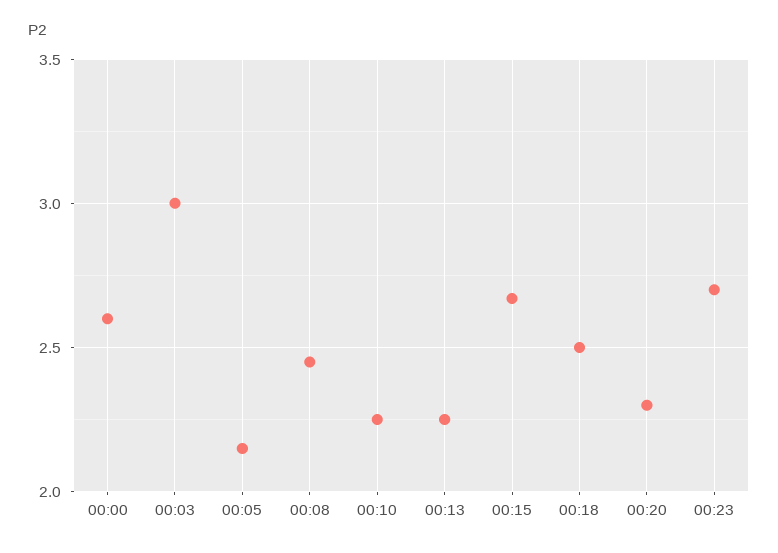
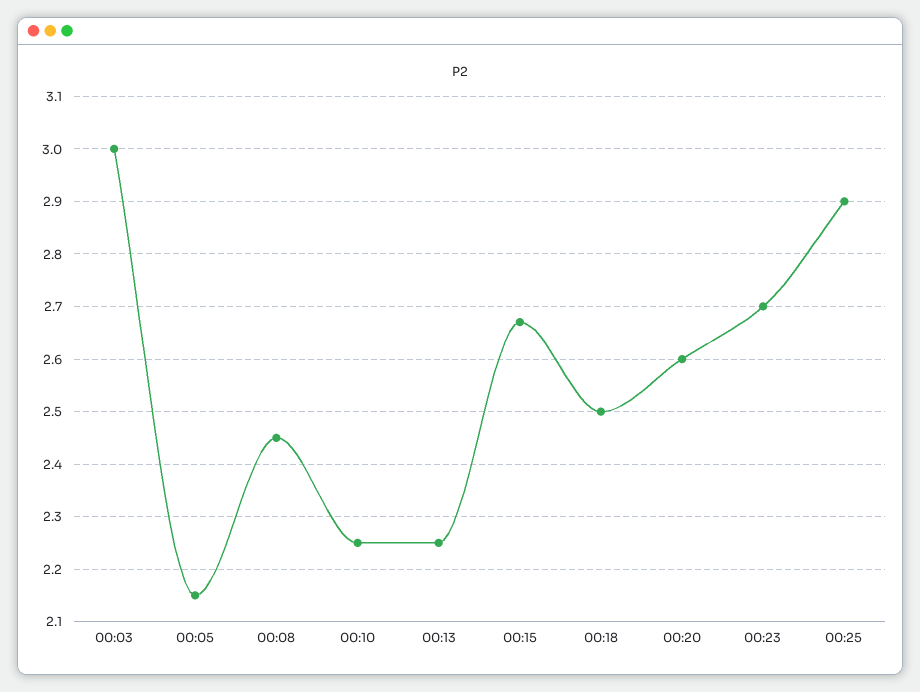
00:00: 2.6 -> none
00:20: 2.3 -> 2.6
00:25: none -> 2.9

